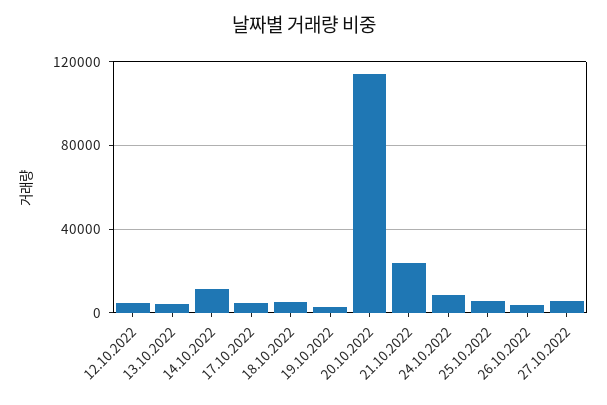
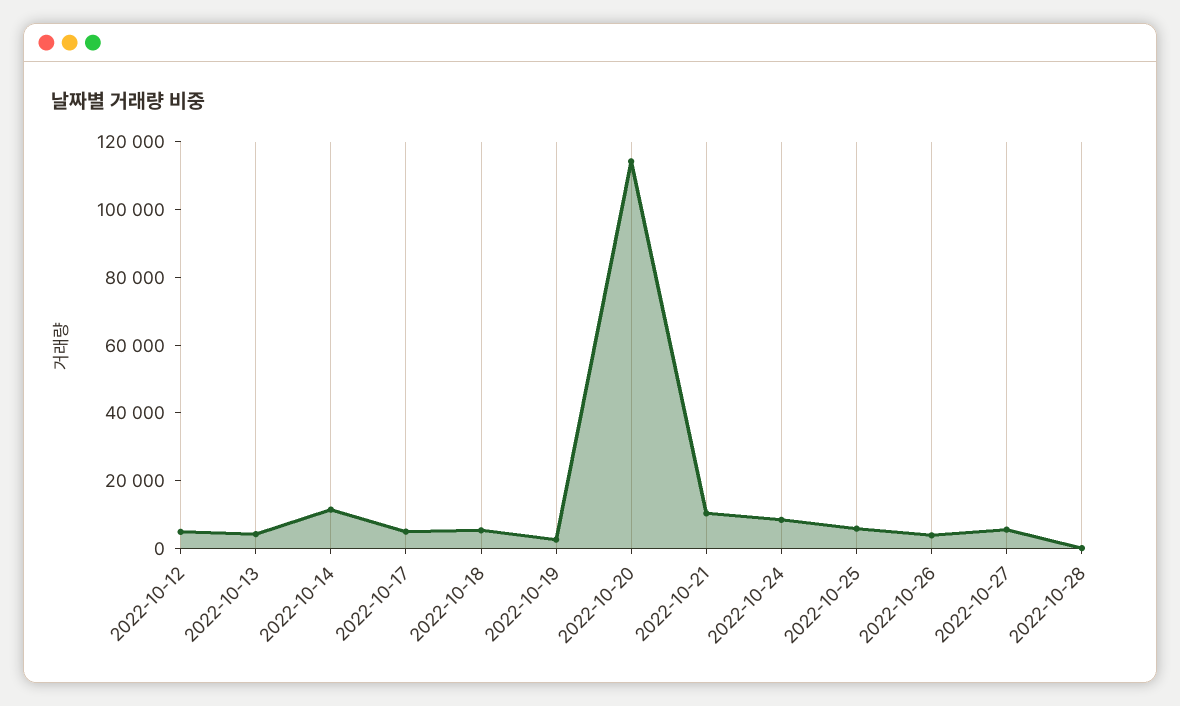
21.10.2022: 25000 -> 10000
2022-10-28: none -> 0

